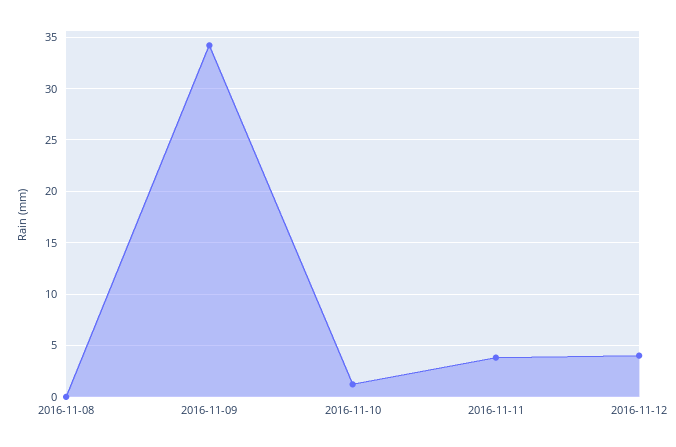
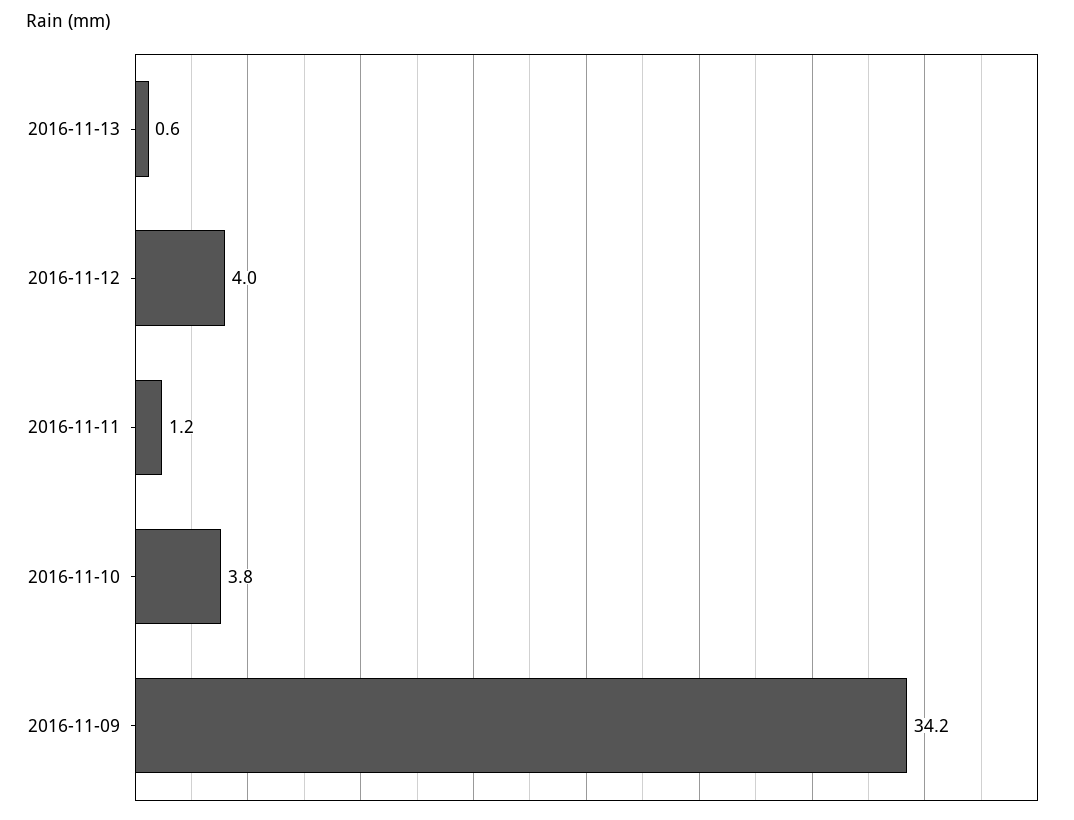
2016-11-08: 0 -> none
2016-11-10: 1 -> 3.8
2016-11-11: 4 -> 1.2
2016-11-13: none -> 0.6

